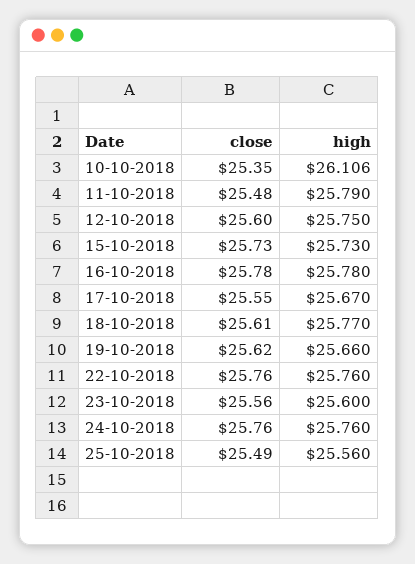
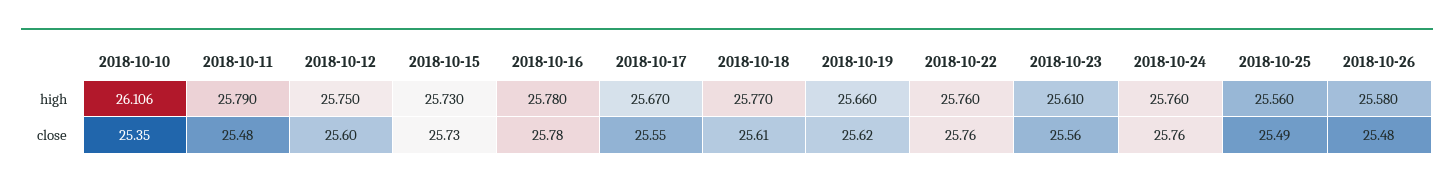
high, 23-10-2018: 25.6 -> 25.61
high, 2018-10-26: none -> 25.58
close, 2018-10-26: none -> 25.48

